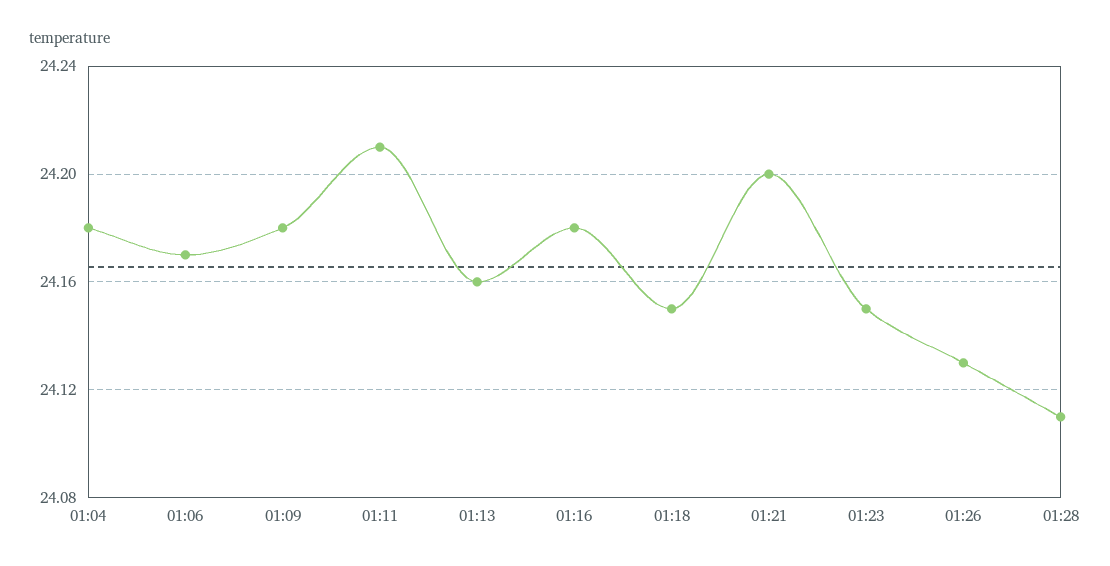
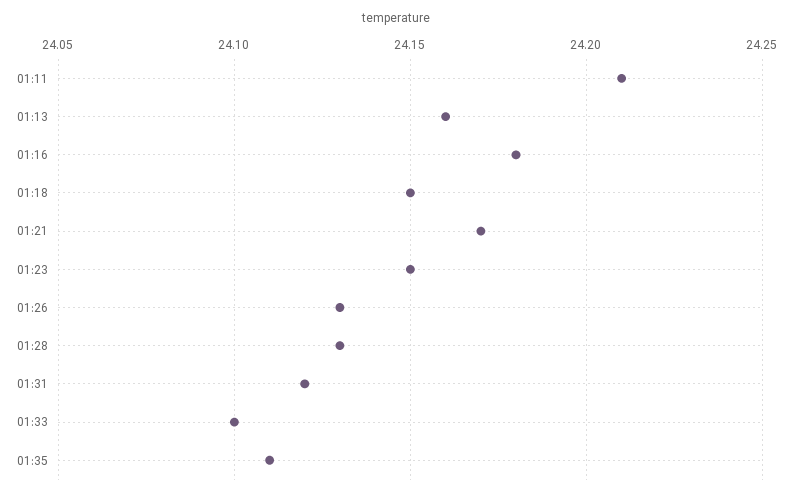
01:04: 24.18 -> none
01:06: 24.17 -> none
01:09: 24.18 -> none
01:21: 24.2 -> 24.17
01:28: 24.11 -> 24.13
01:31: none -> 24.12
01:33: none -> 24.1
01:35: none -> 24.11

